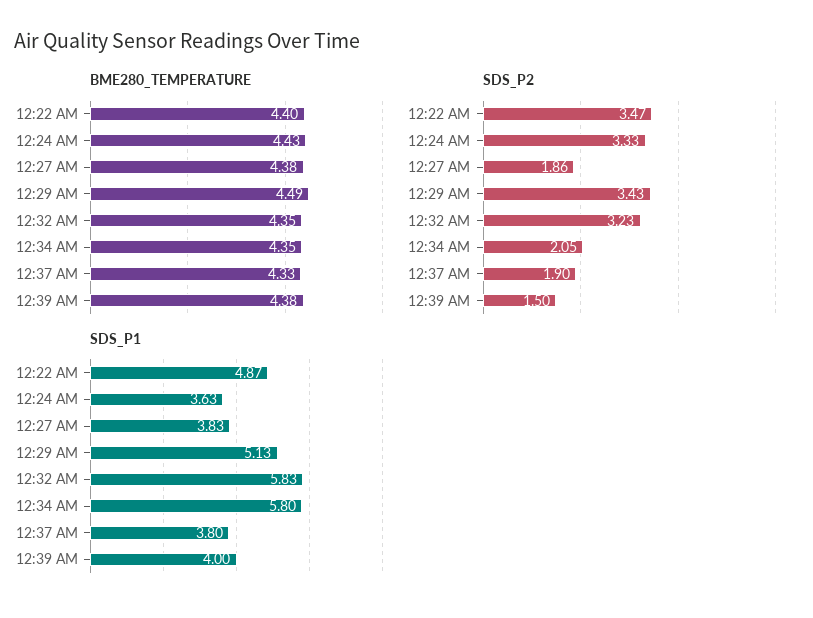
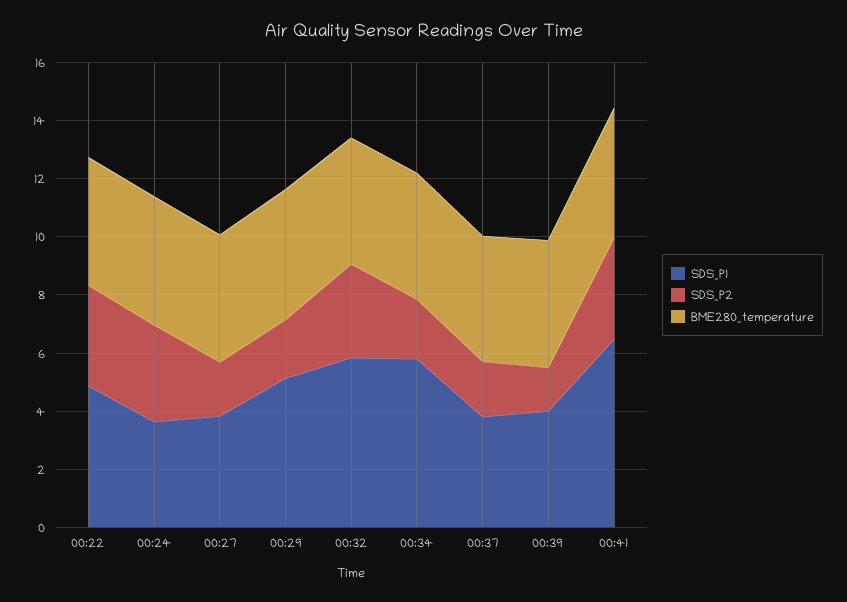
SDS_P2, 12:29 AM: 3.43 -> 2
SDS_P1, 00:41: none -> 6.5
SDS_P2, 00:41: none -> 3.5
BME280_TEMPERATURE, 00:41: none -> 4.5

